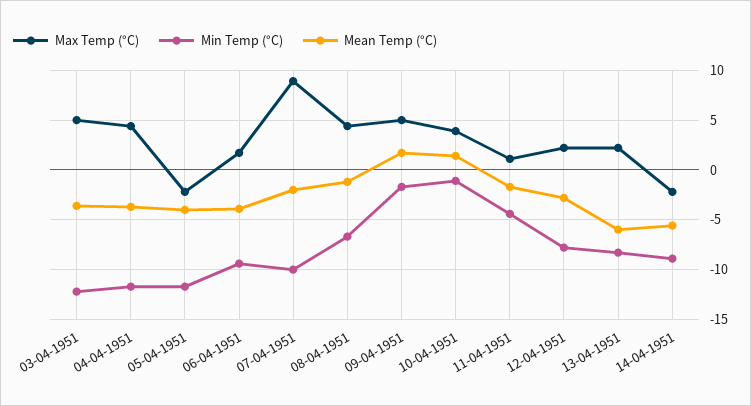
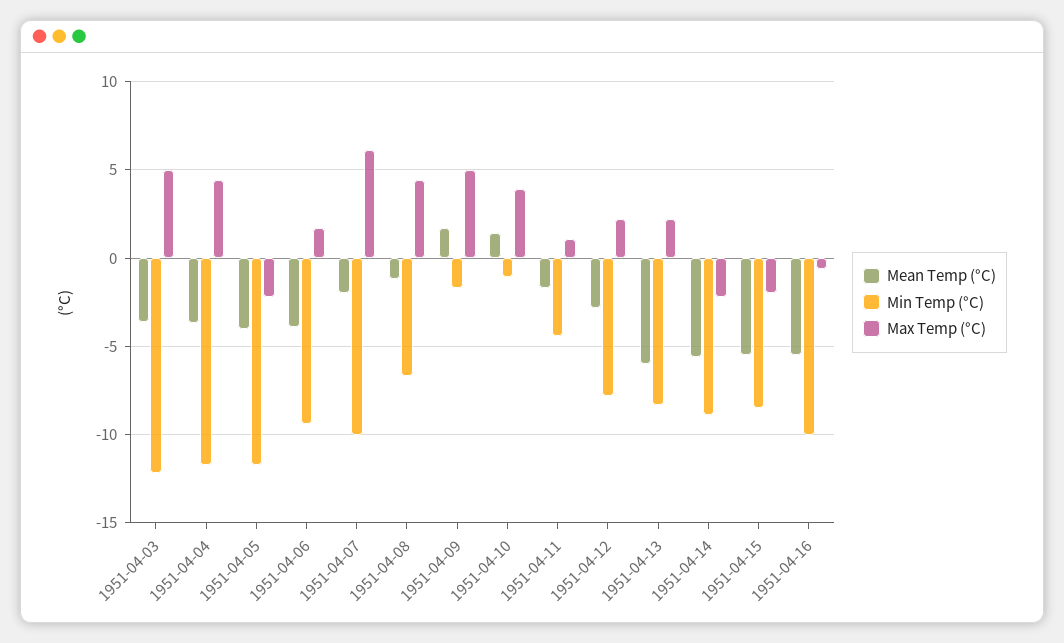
Max Temp (°C), 07-04-1951: 9 -> 6
Mean Temp (°C), 1951-04-15: none -> -5.5
Min Temp (°C), 1951-04-15: none -> -8.5
Max Temp (°C), 1951-04-15: none -> -2
Mean Temp (°C), 1951-04-16: none -> -5.5
Min Temp (°C), 1951-04-16: none -> -10
Max Temp (°C), 1951-04-16: none -> -0.5

